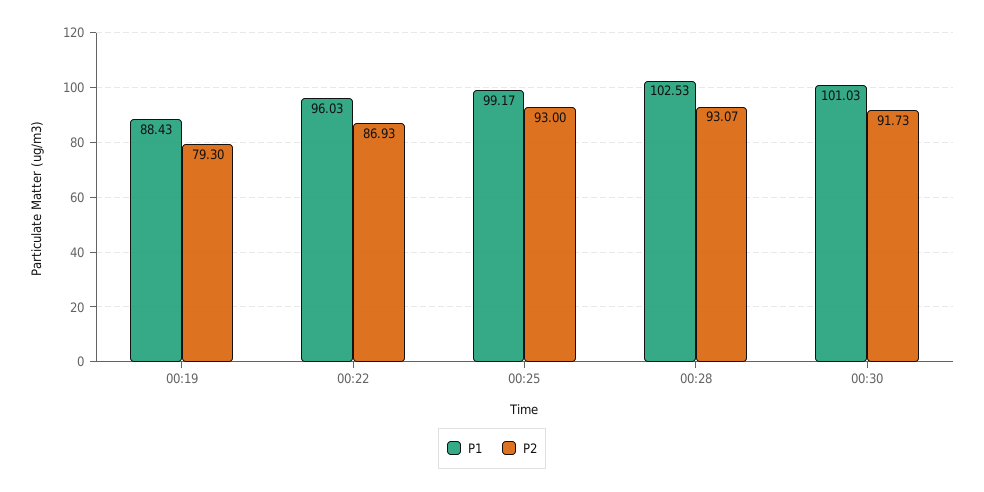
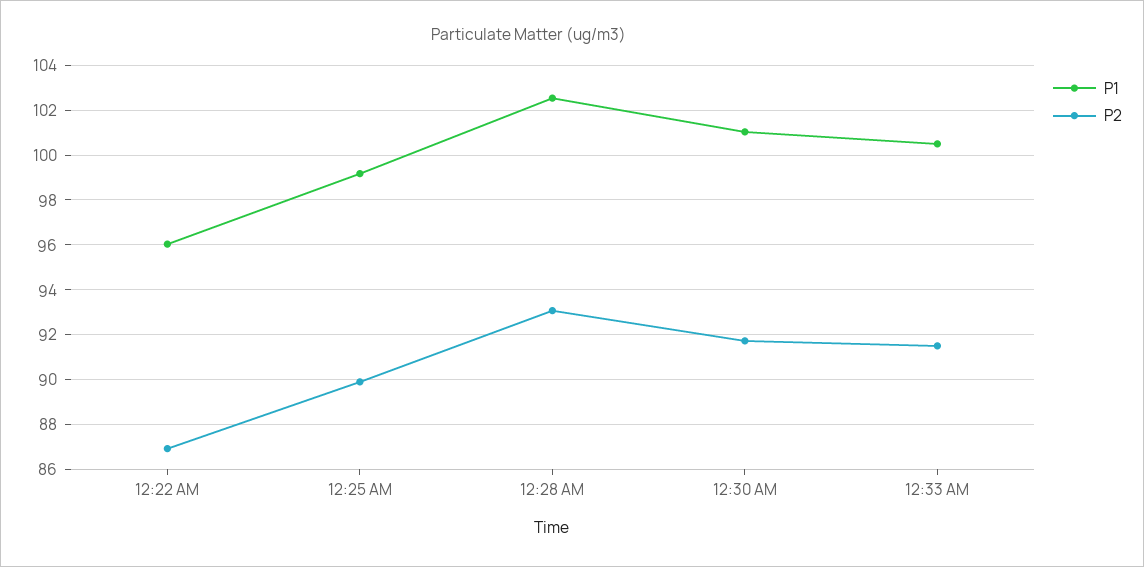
P1, 00:19: 88.43 -> none
P2, 00:19: 79.3 -> none
P2, 00:25: 93 -> 90
P1, 12:33 AM: none -> 100.5
P2, 12:33 AM: none -> 91.5

